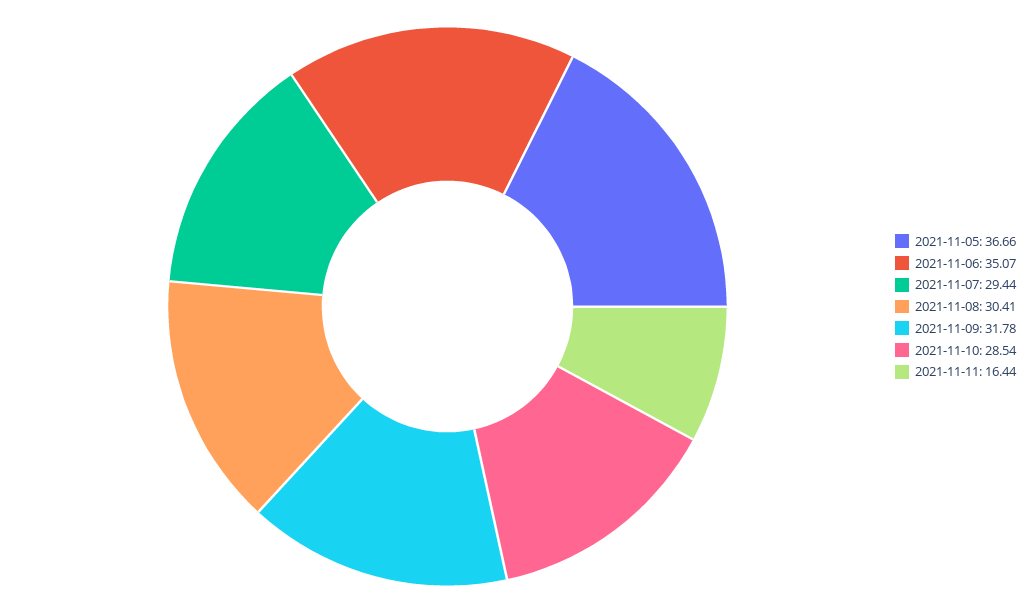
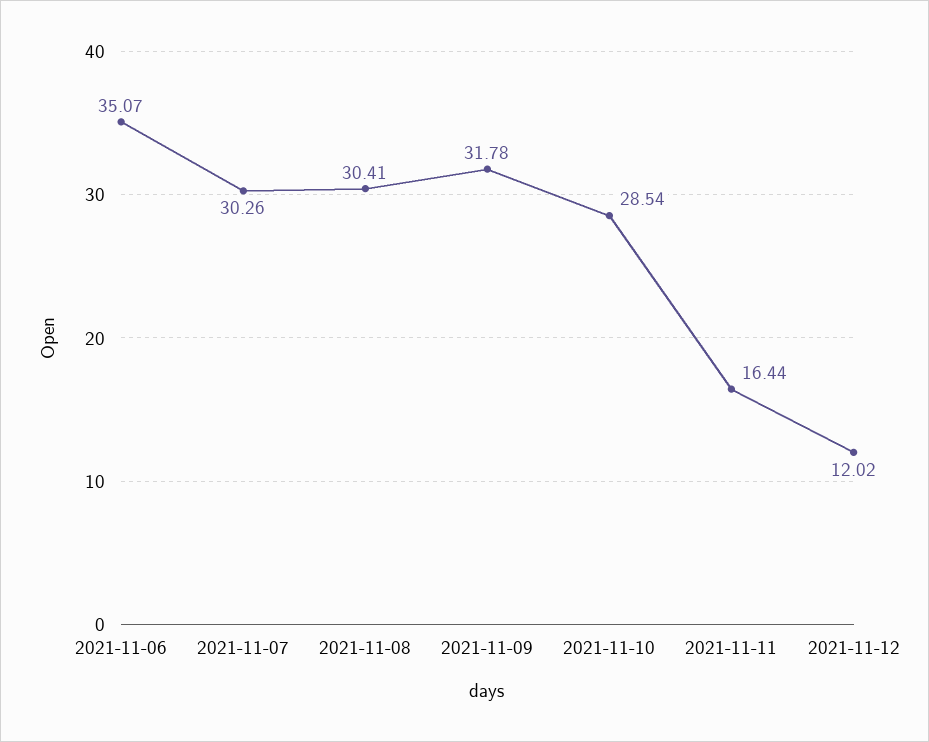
2021-11-05: 36.66 -> none
2021-11-07: 29.44 -> 30.26
2021-11-12: none -> 12.02

